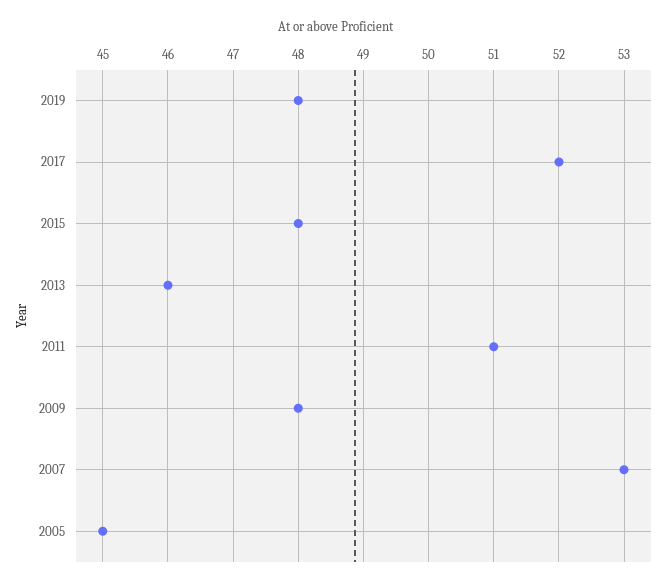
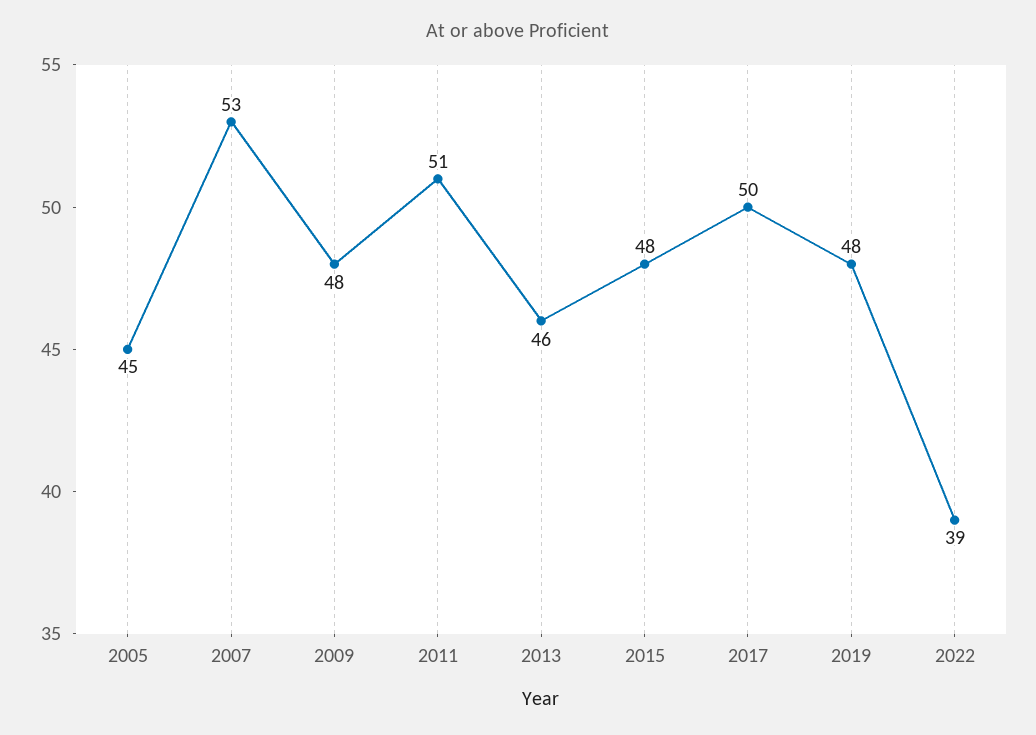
2017: 52 -> 50
2022: none -> 39

